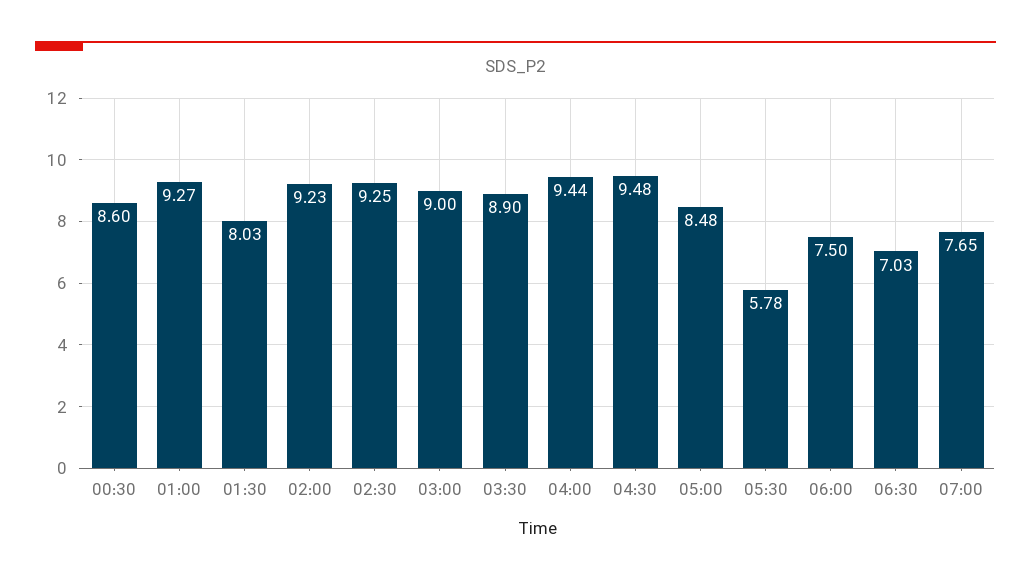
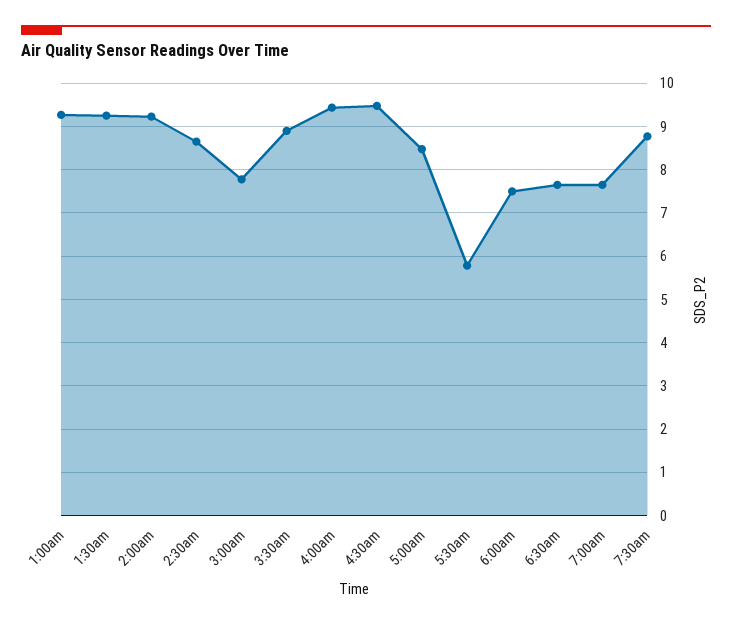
00:30: 8.6 -> none
01:30: 8.03 -> 9.2
02:30: 9.25 -> 8.6
03:00: 9 -> 7.8
06:30: 7.03 -> 7.6
7:30am: none -> 8.8

